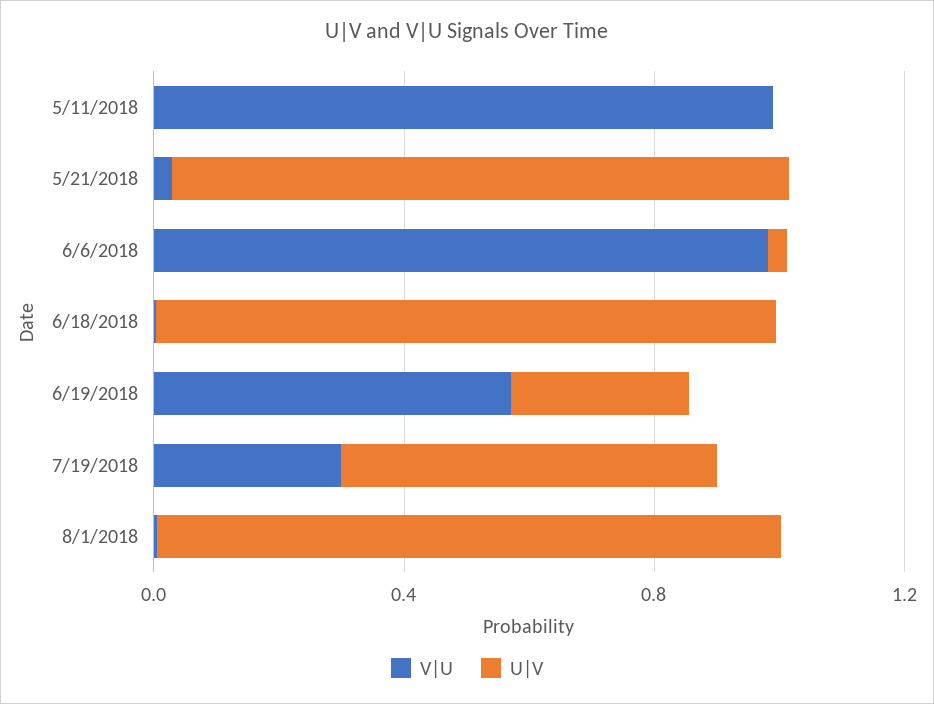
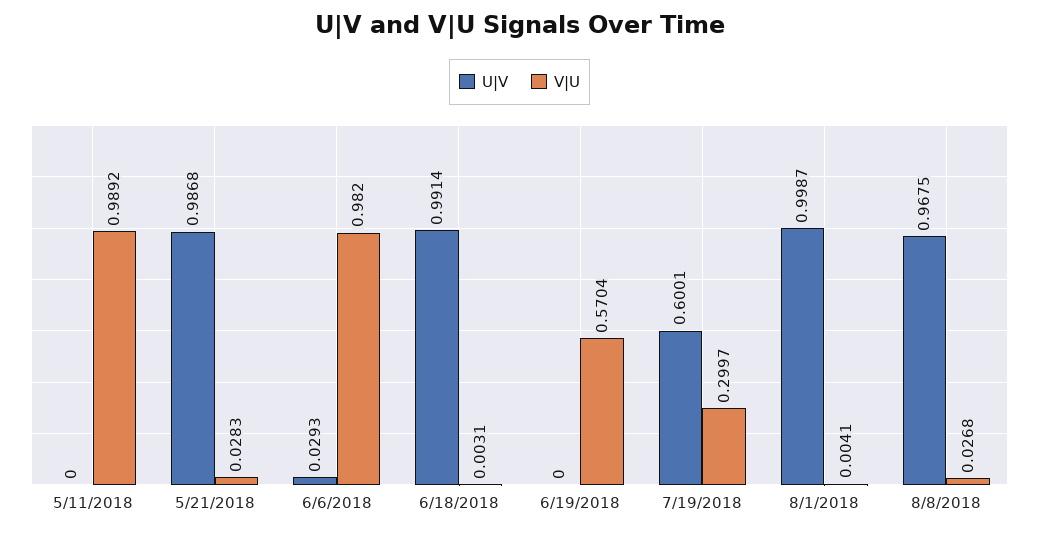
U|V, 6/19/2018: 0.3 -> 0
U|V, 8/8/2018: none -> 0.9675
V|U, 8/8/2018: none -> 0.0268

